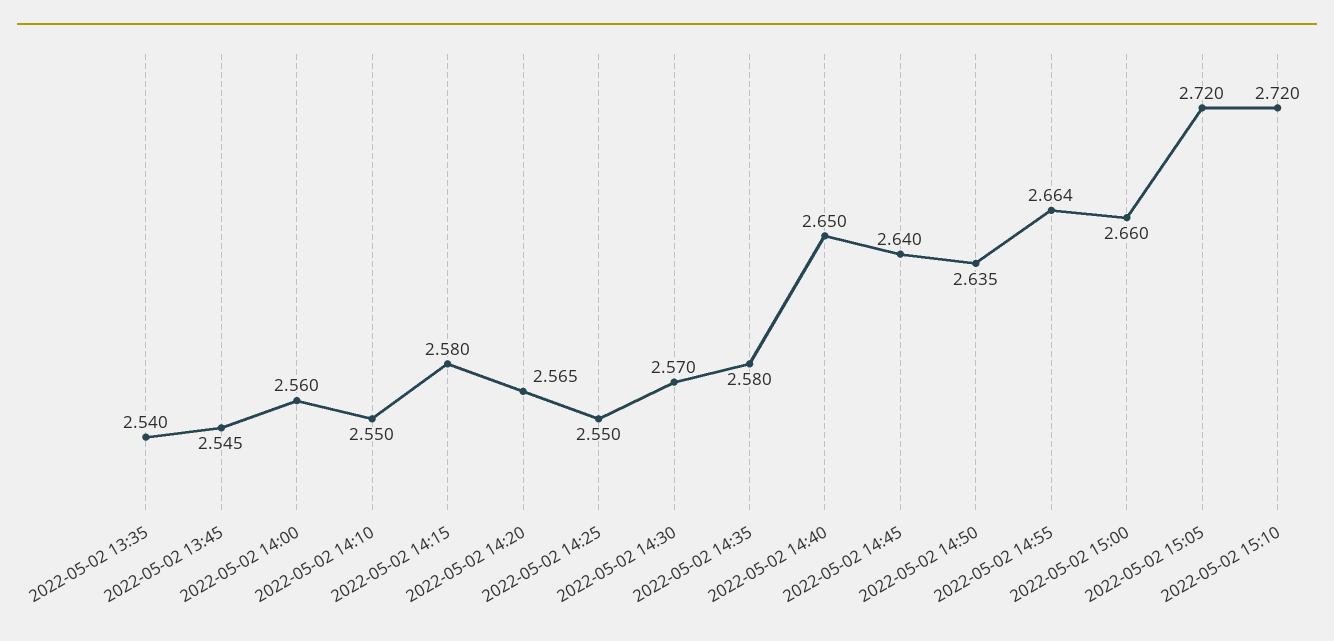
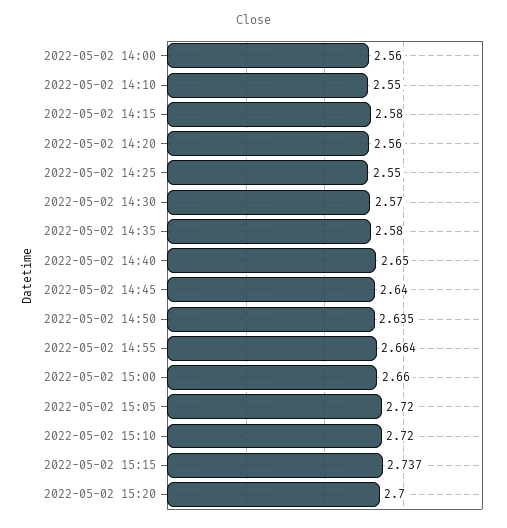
2022-05-02 13:35: 2.54 -> none
2022-05-02 13:45: 2.545 -> none
2022-05-02 14:20: 2.565 -> 2.56
2022-05-02 15:15: none -> 2.737
2022-05-02 15:20: none -> 2.7

